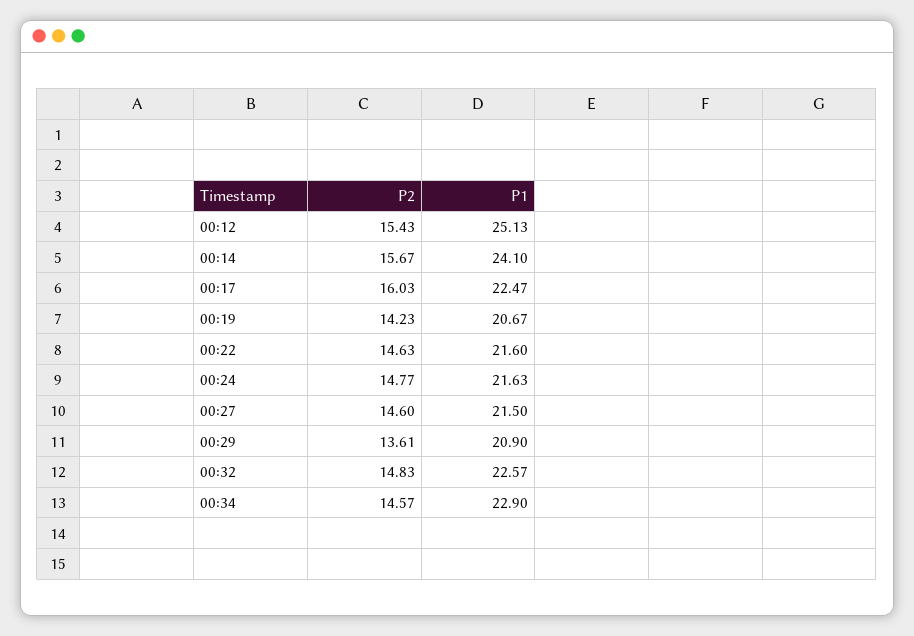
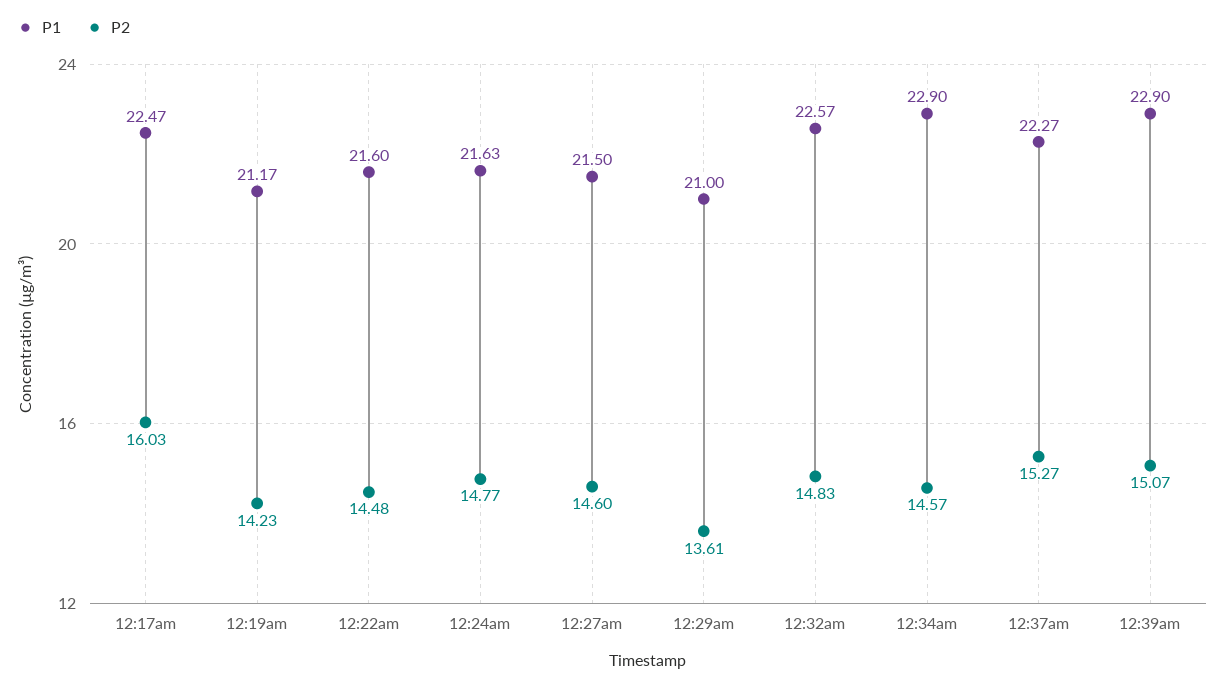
P2, 00:12: 15.43 -> none
P1, 00:12: 25.13 -> none
P2, 00:14: 15.67 -> none
P1, 00:14: 24.1 -> none
P1, 00:19: 20.67 -> 21.17
P2, 00:22: 14.63 -> 14.48
P1, 00:29: 20.9 -> 21
P1, 12:37am: none -> 22.27
P2, 12:37am: none -> 15.27
P1, 12:39am: none -> 22.9
P2, 12:39am: none -> 15.07

